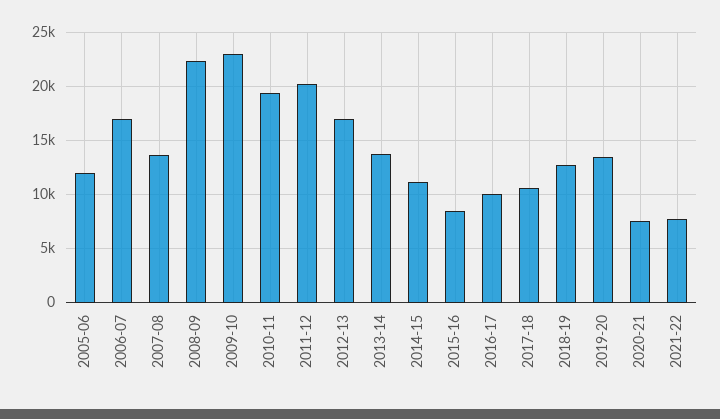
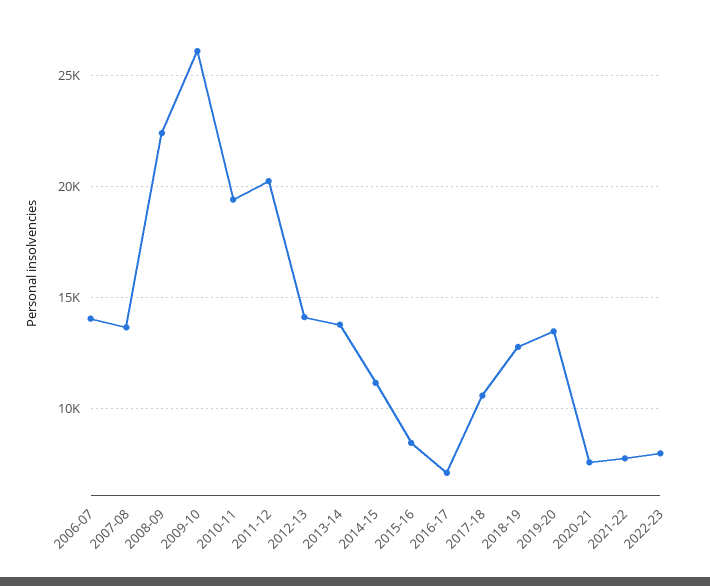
2005-06: 12000 -> none
2006-07: 17000 -> 14000
2009-10: 23000 -> 26000
2012-13: 17000 -> 14000
2016-17: 10000 -> 7000
2022-23: none -> 8000

